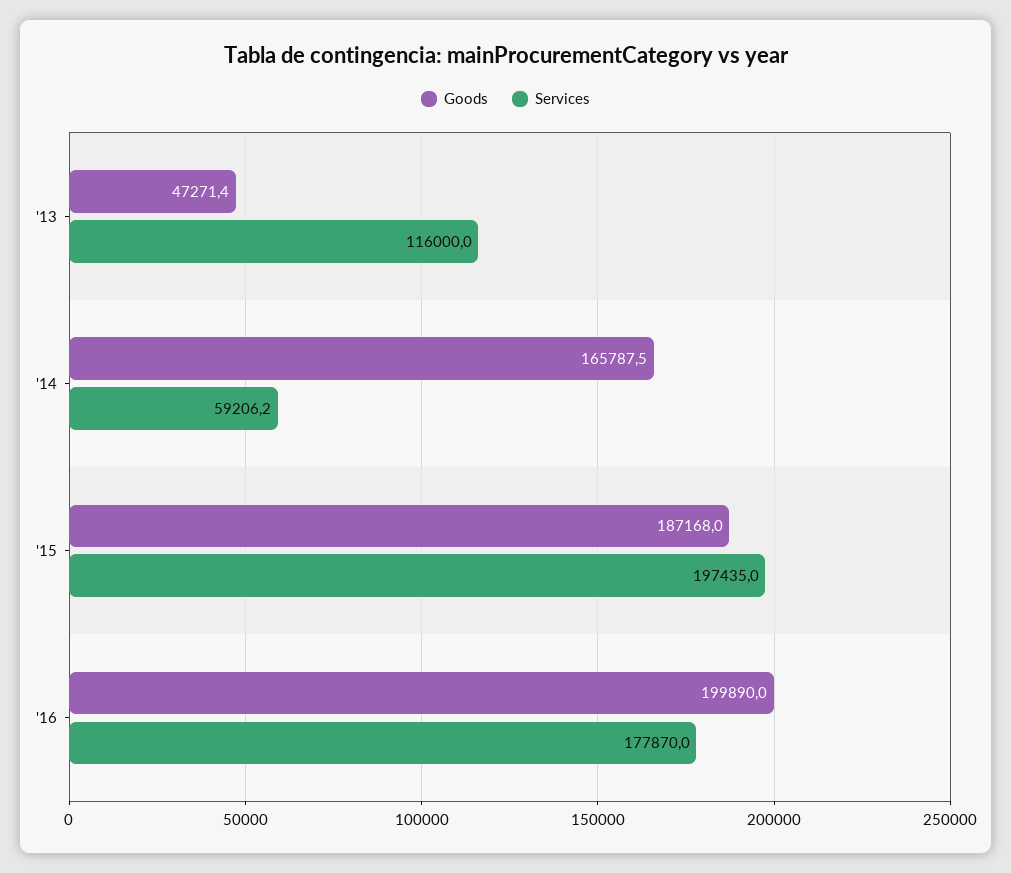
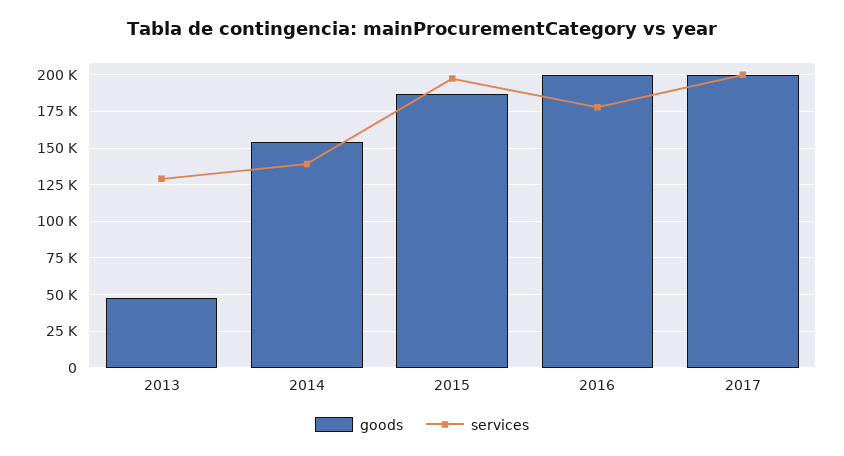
Services, '13: 116000 -> 130000
Goods, '14: 165787.5 -> 155000
Services, '14: 59206.2 -> 140000
Goods, 2017: none -> 200000
Services, 2017: none -> 200000

